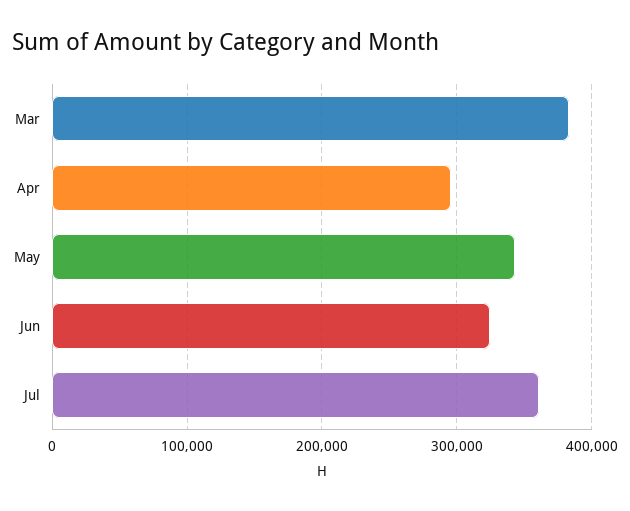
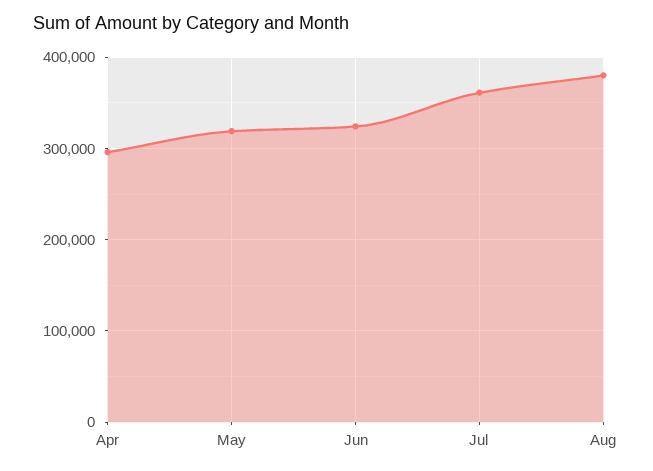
Mar: 380000 -> none
May: 340000 -> 320000
Aug: none -> 380000

